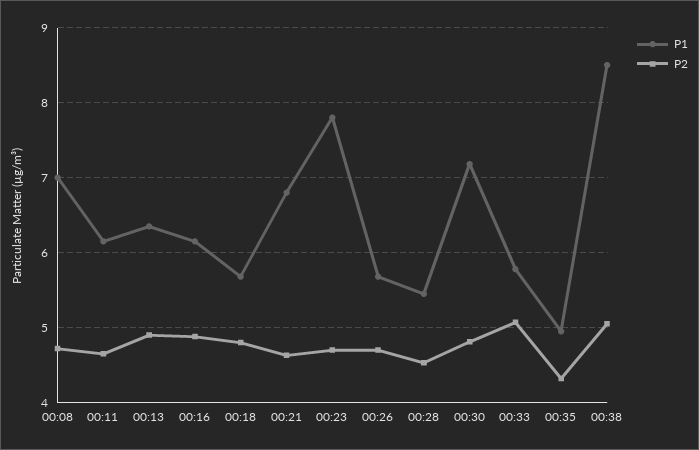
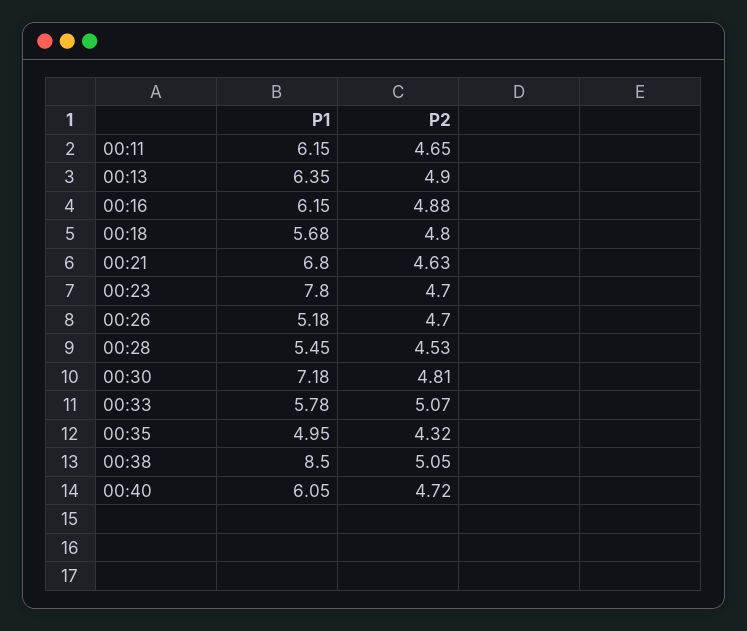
P1, 00:08: 7 -> none
P2, 00:08: 4.7 -> none
P1, 00:26: 5.7 -> 5.18
P1, 00:40: none -> 6.05
P2, 00:40: none -> 4.72

